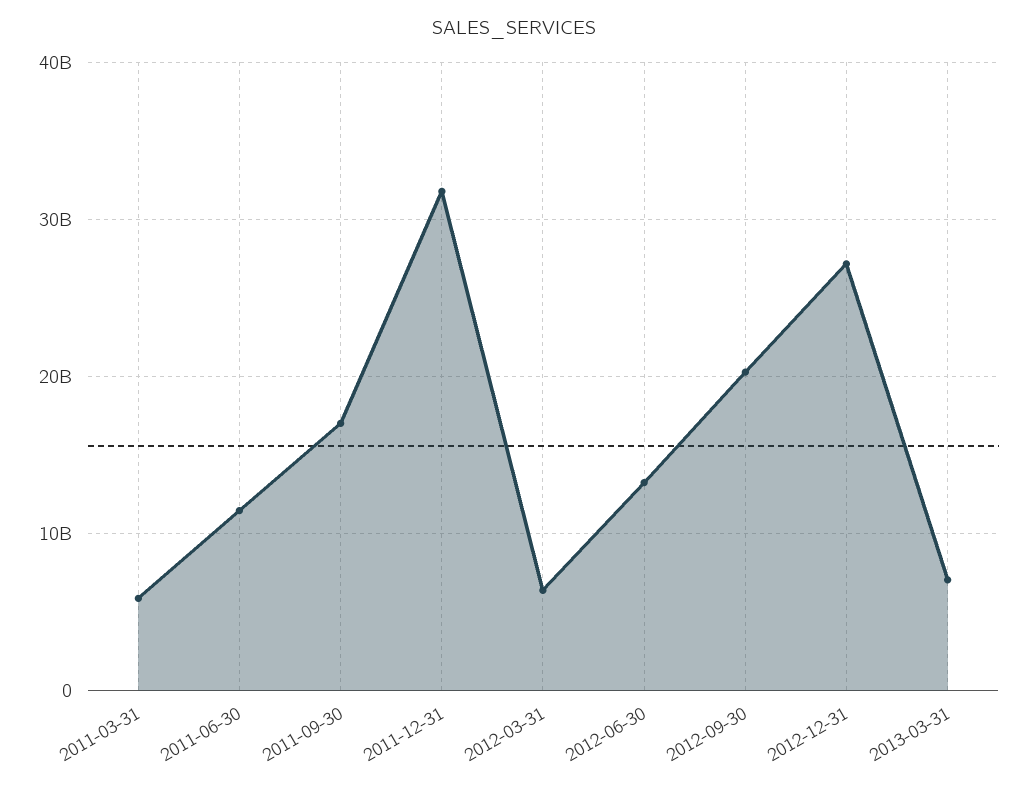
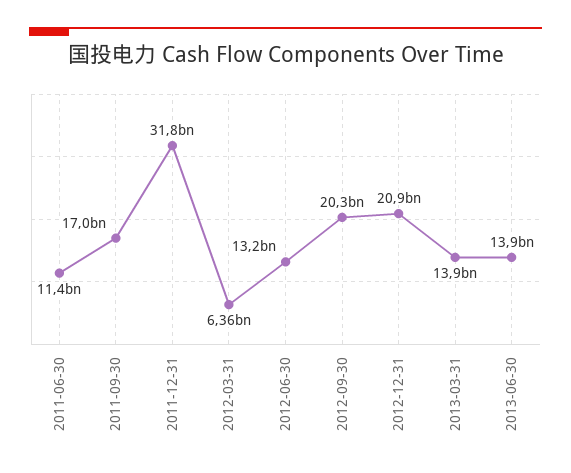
2011-03-31: 6000000000 -> none
2012-12-31: 27000000000 -> 20900000000
2013-03-31: 7000000000 -> 13900000000
2013-06-30: none -> 13900000000

